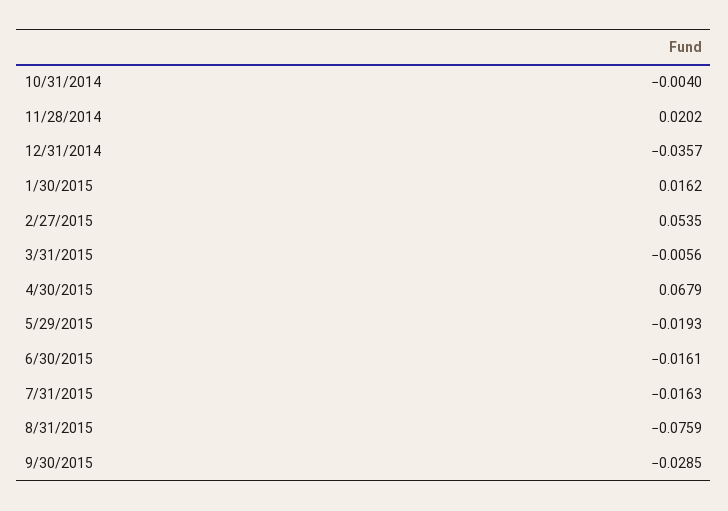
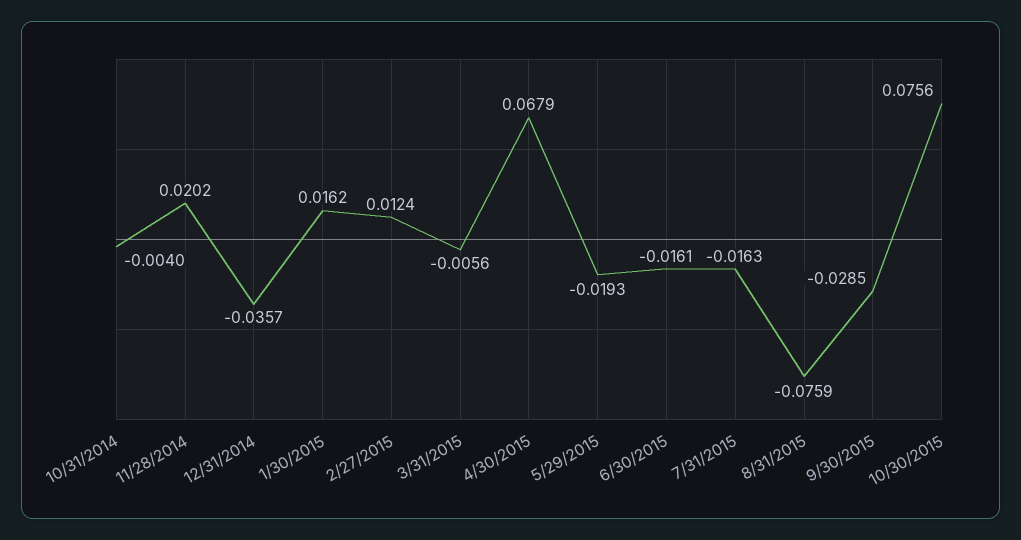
2/27/2015: 0.0535 -> 0.0124
10/30/2015: none -> 0.0756

